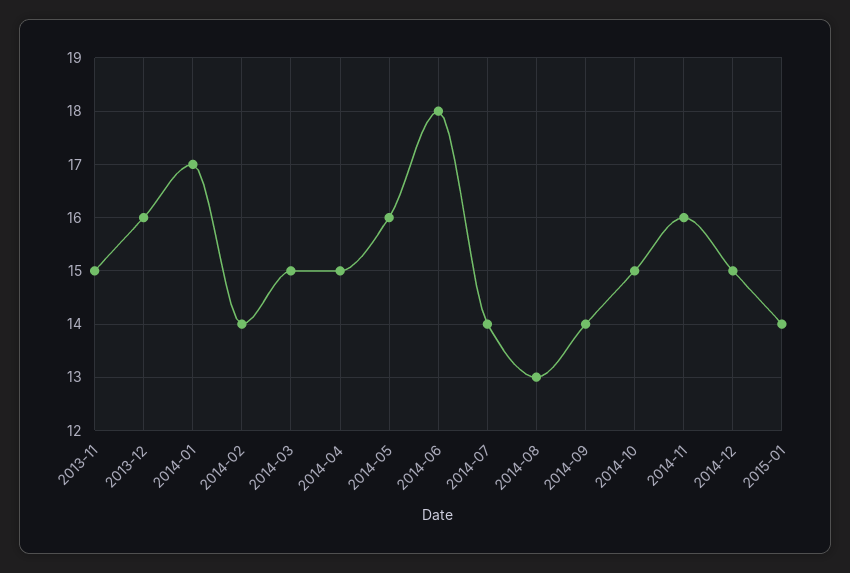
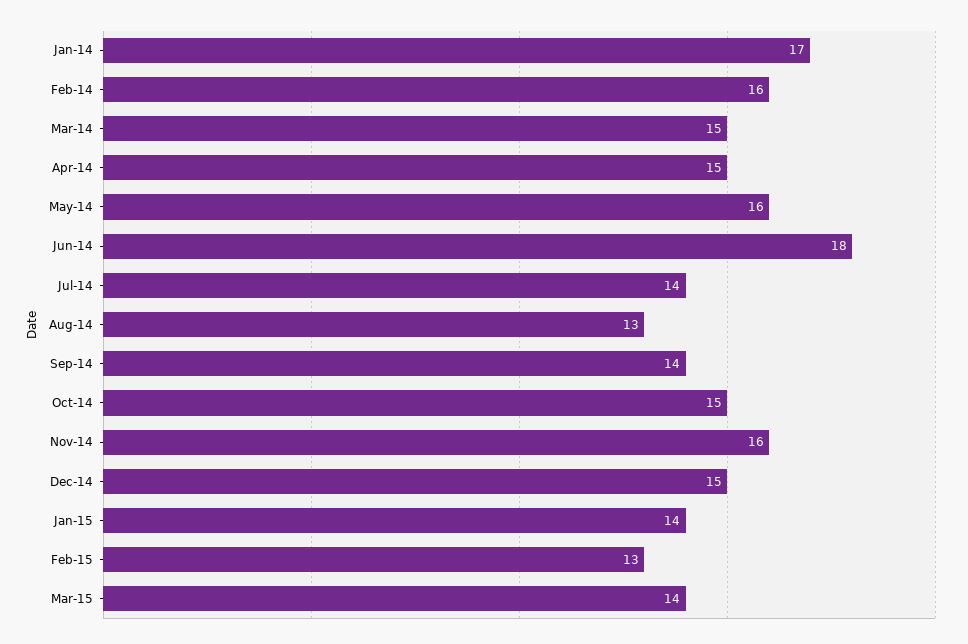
2013-11: 15 -> none
2013-12: 16 -> none
2014-02: 14 -> 16
Feb-15: none -> 13
Mar-15: none -> 14

